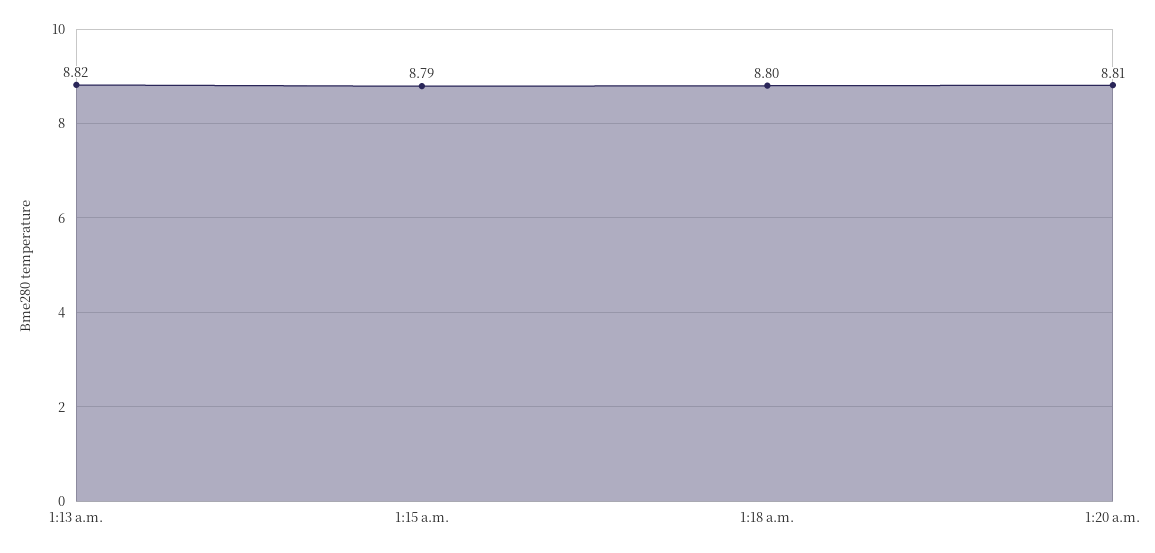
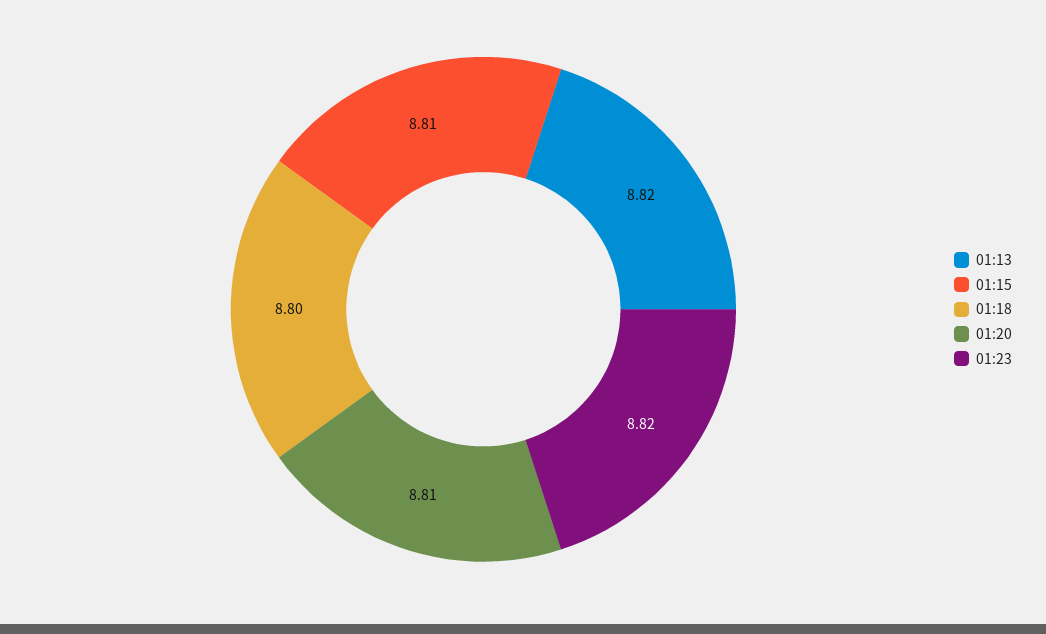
1:15 a.m.: 8.79 -> 8.81
01:23: none -> 8.82

